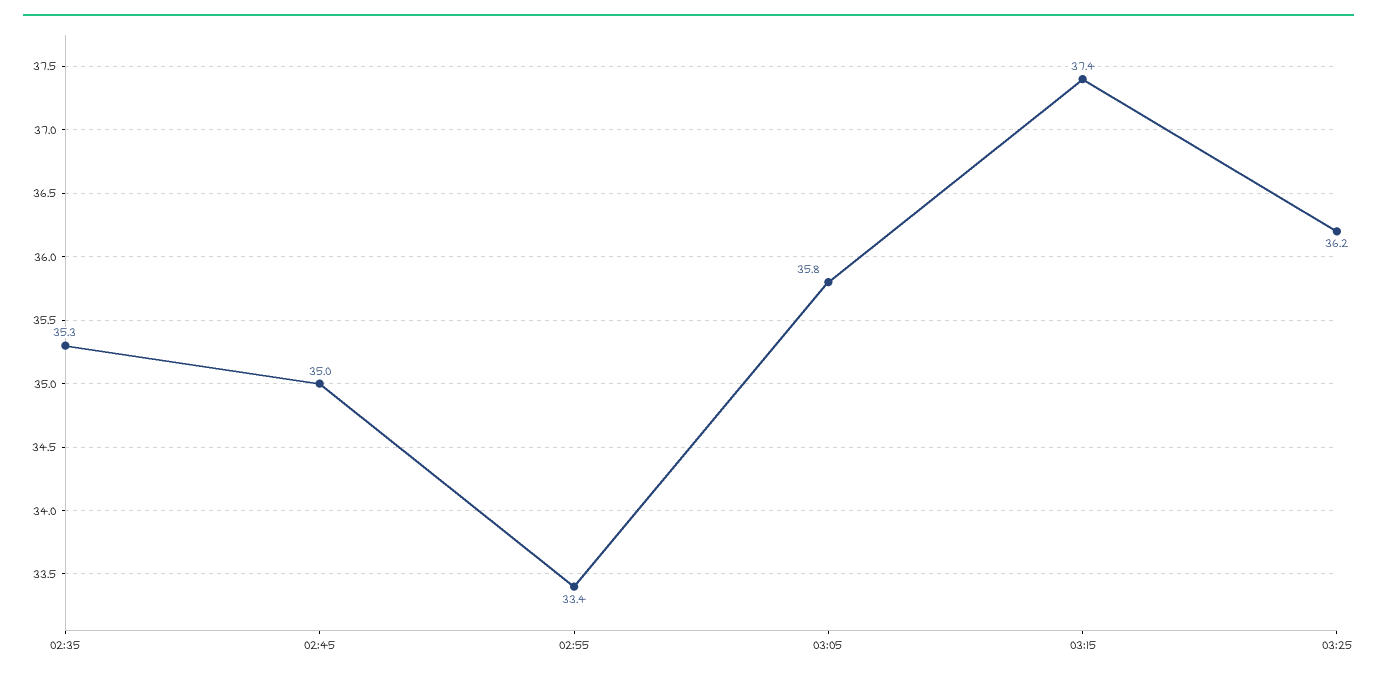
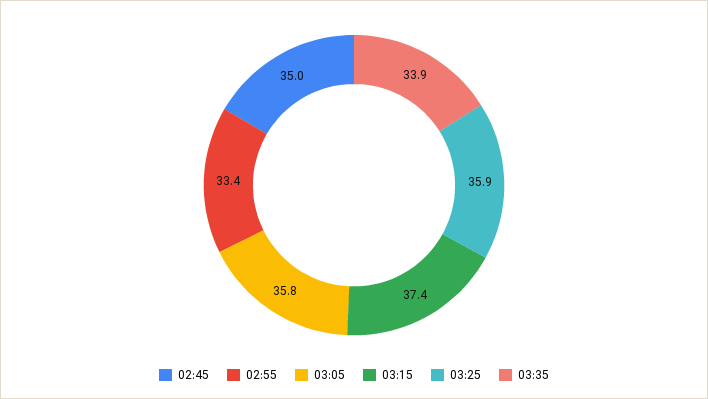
02:35: 35.3 -> none
03:25: 36.2 -> 35.9
03:35: none -> 33.9

